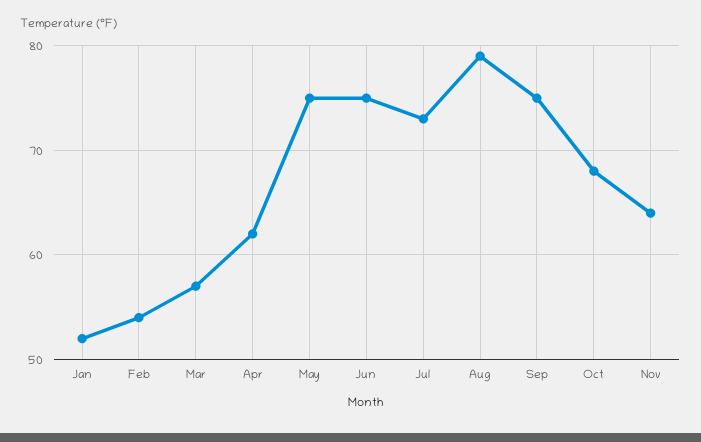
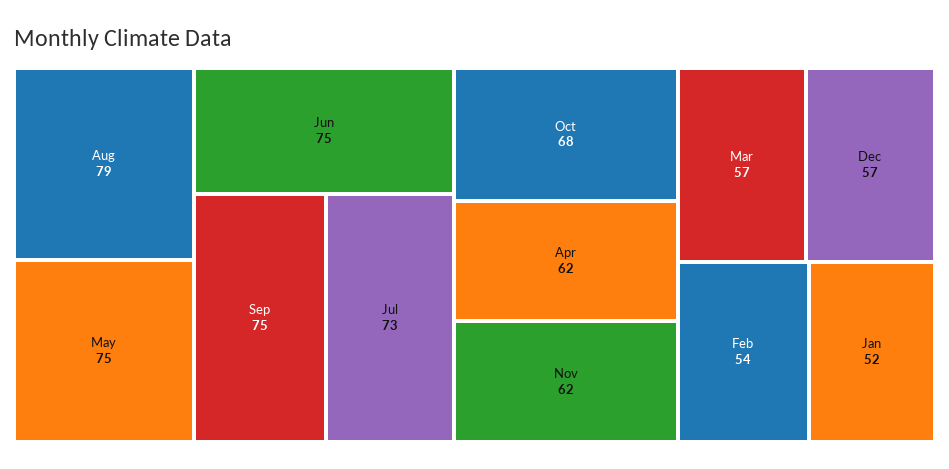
Nov: 64 -> 62
Dec: none -> 57

